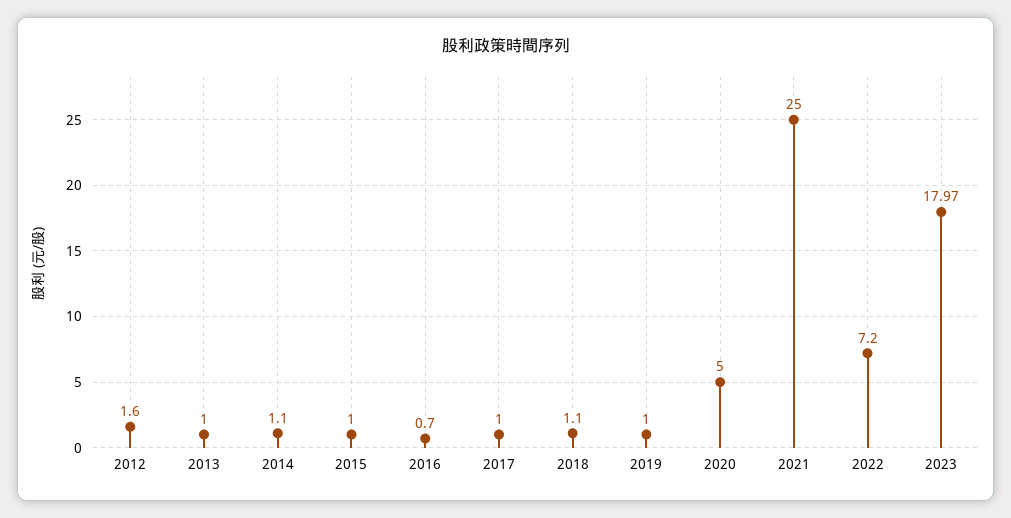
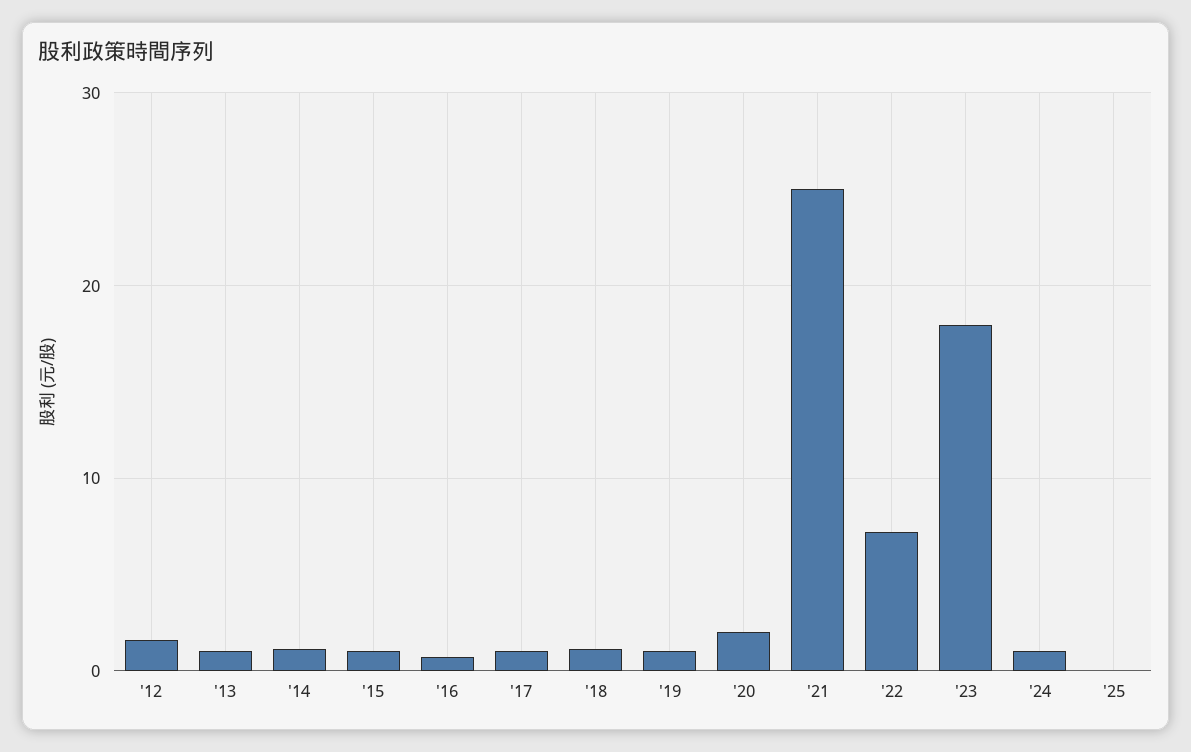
2020: 5 -> 2
'24: none -> 1
'25: none -> 0

